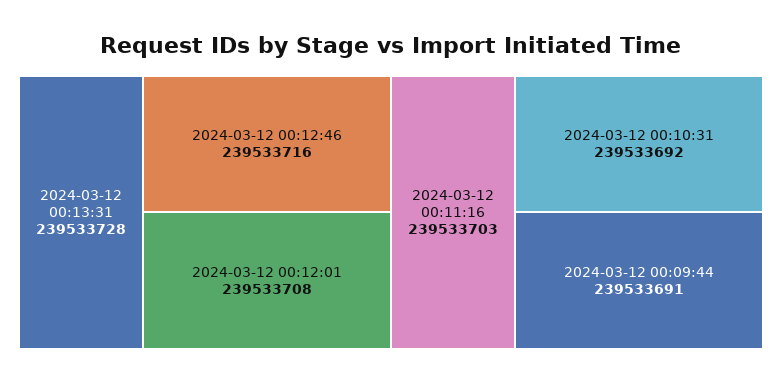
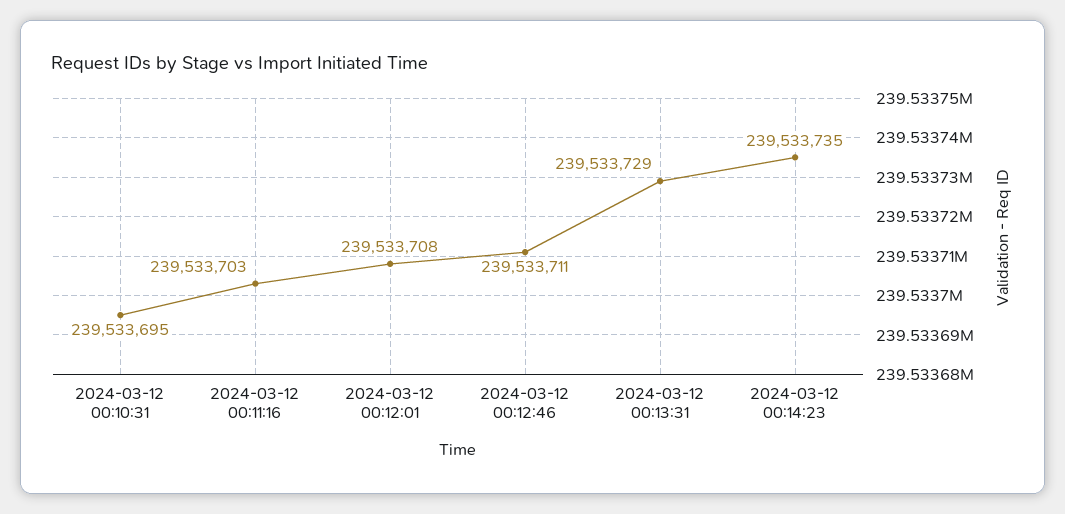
2024-03-12 00:13:31: 239533728 -> 239533729
2024-03-12 00:12:46: 239533716 -> 239533711
2024-03-12 00:10:31: 239533692 -> 239533695
2024-03-12 00:09:44: 239533691 -> none
2024-03-12 00:14:23: none -> 239533735

